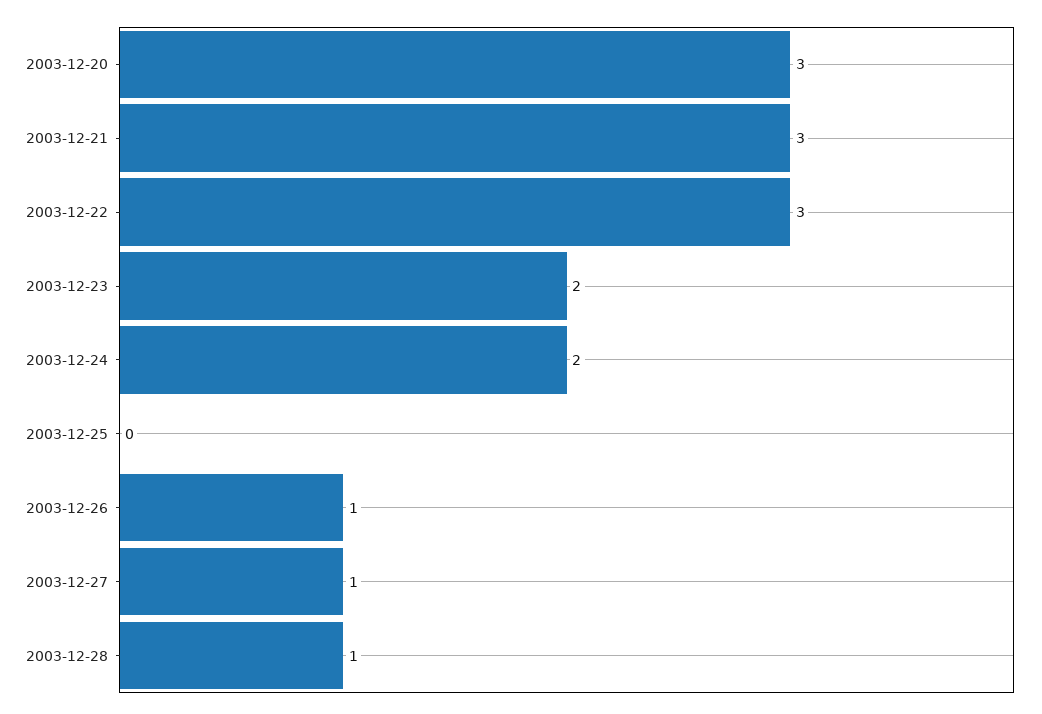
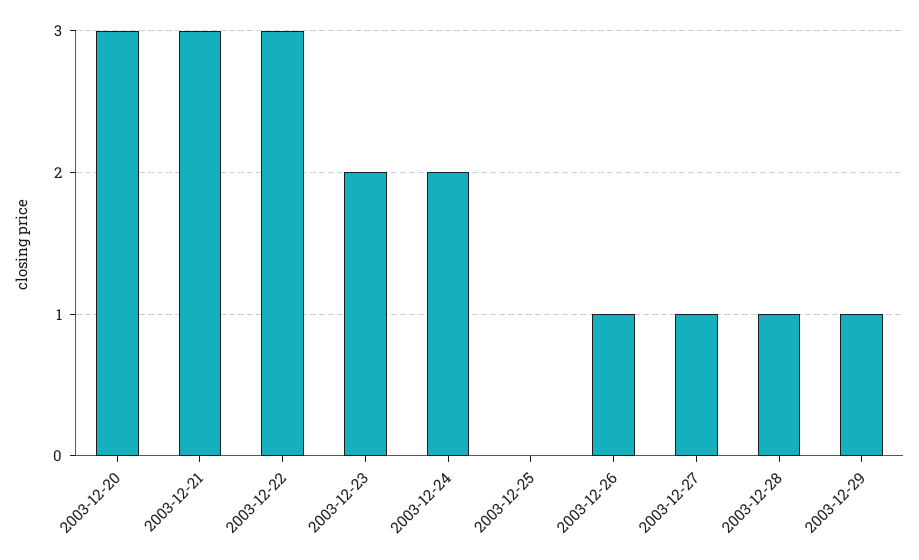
2003-12-29: none -> 1

